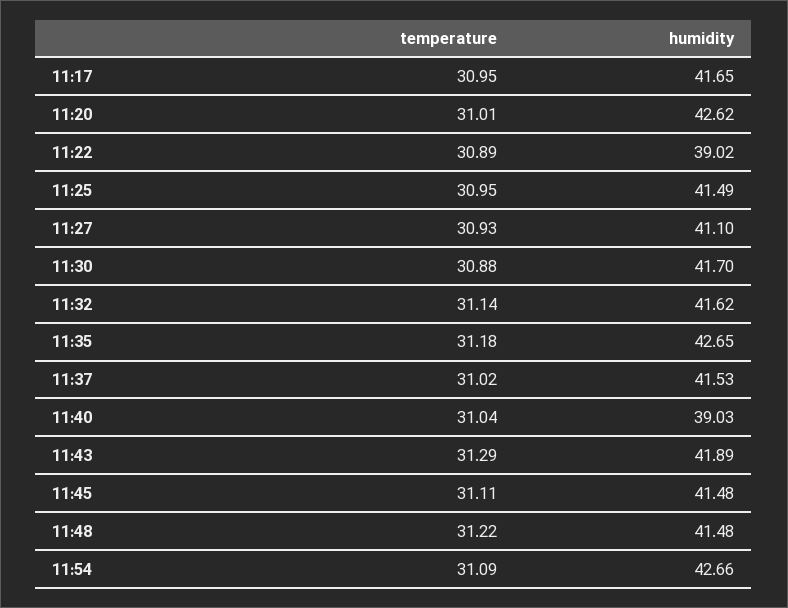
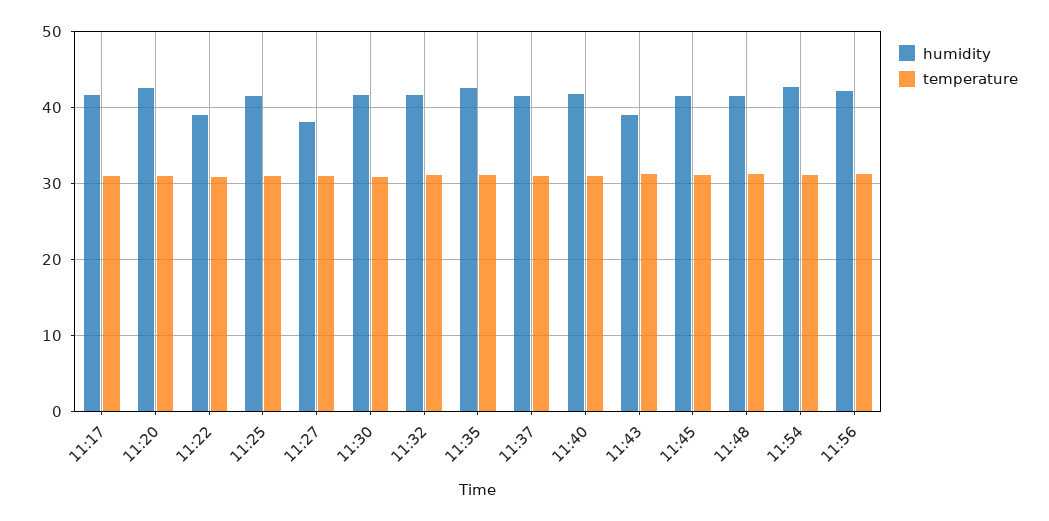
humidity, 11:27: 41.1 -> 38
humidity, 11:40: 39.03 -> 42
humidity, 11:43: 41.89 -> 39
humidity, 11:56: none -> 42
temperature, 11:56: none -> 31

